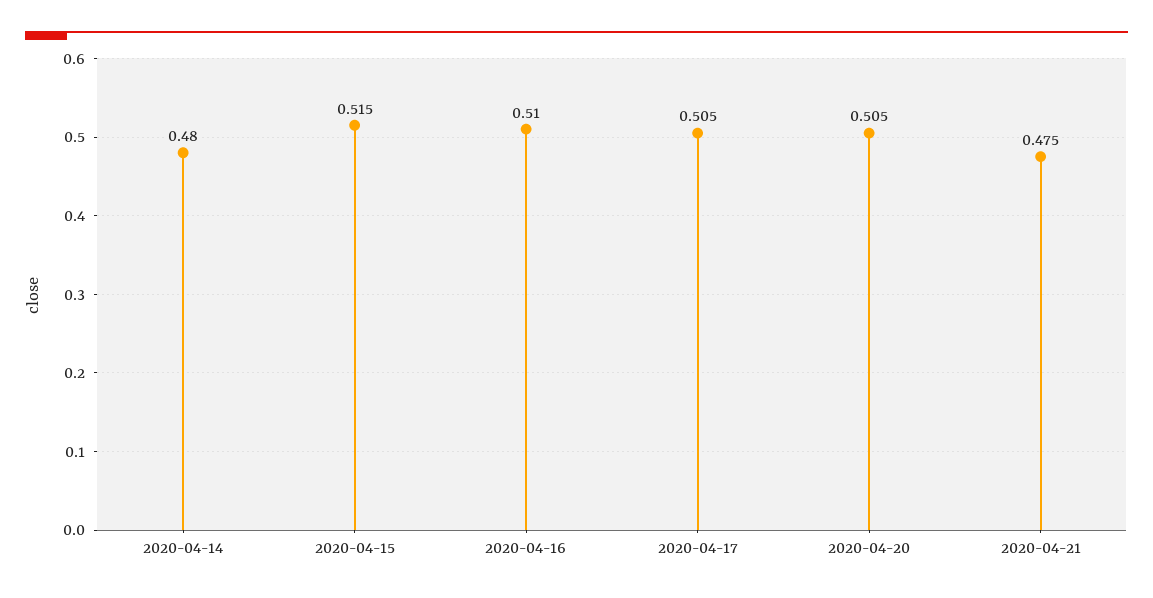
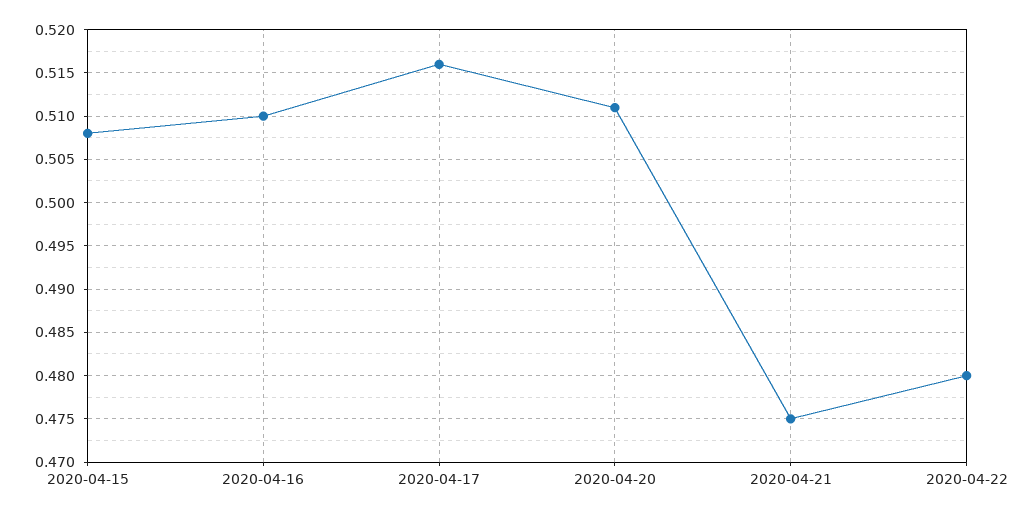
2020-04-14: 0.48 -> none
2020-04-15: 0.515 -> 0.508
2020-04-17: 0.505 -> 0.516
2020-04-20: 0.505 -> 0.511
2020-04-22: none -> 0.48

